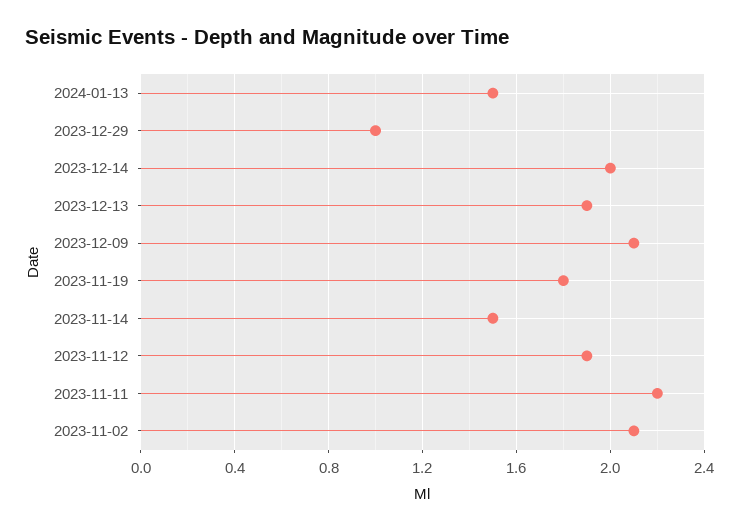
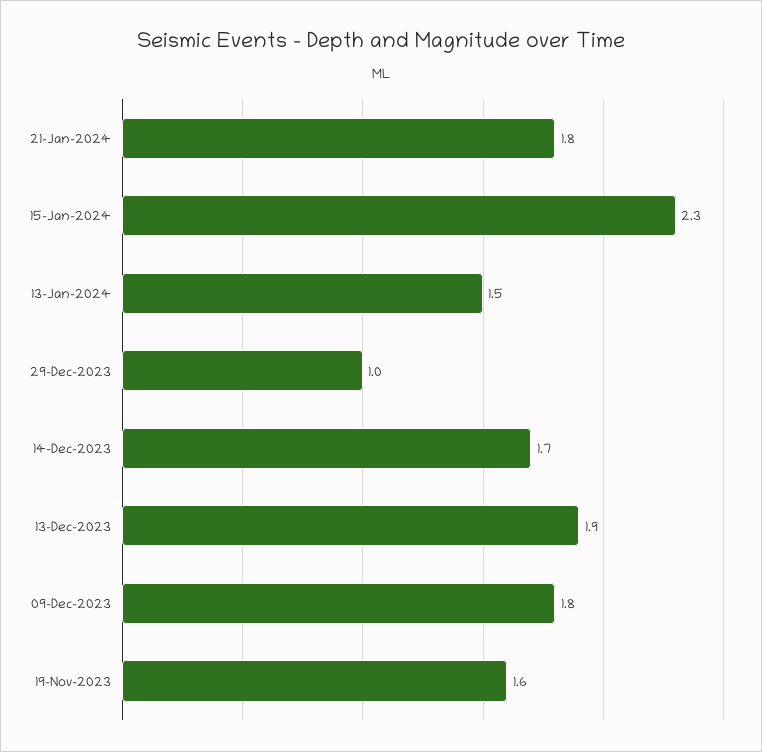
2023-12-14: 2 -> 1.7
2023-12-09: 2.1 -> 1.8
2023-11-19: 1.8 -> 1.6
2023-11-14: 1.5 -> none
2023-11-12: 1.9 -> none
2023-11-11: 2.2 -> none
2023-11-02: 2.1 -> none
21-Jan-2024: none -> 1.8
15-Jan-2024: none -> 2.3

